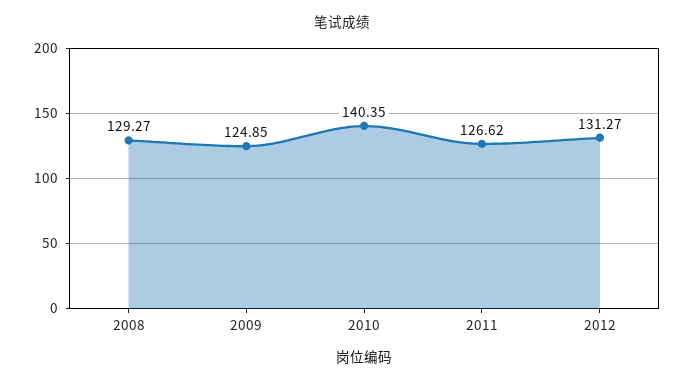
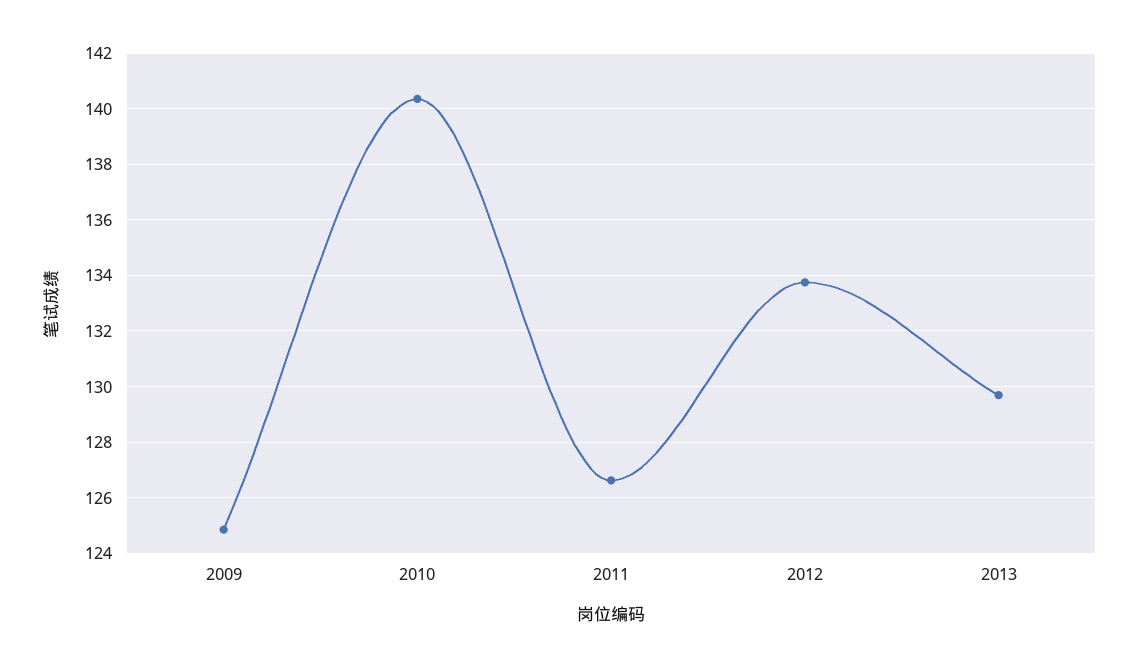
2008: 129.27 -> none
2012: 131.27 -> 133.75
2013: none -> 129.75

